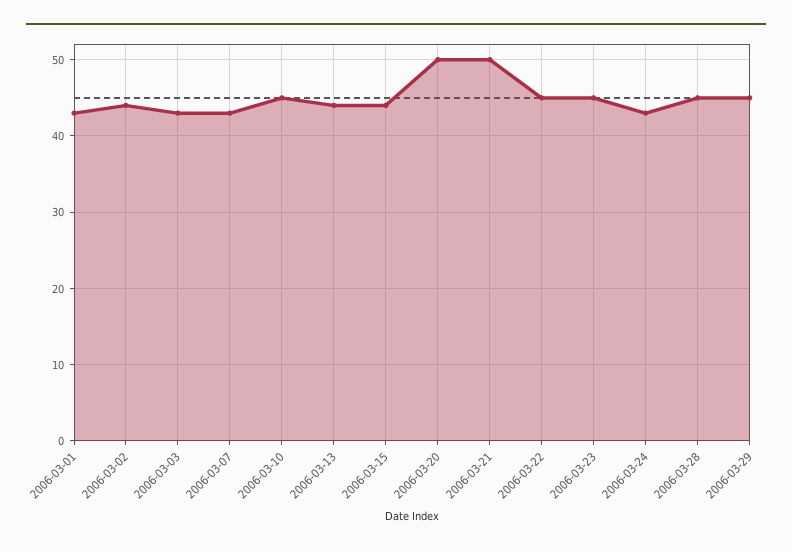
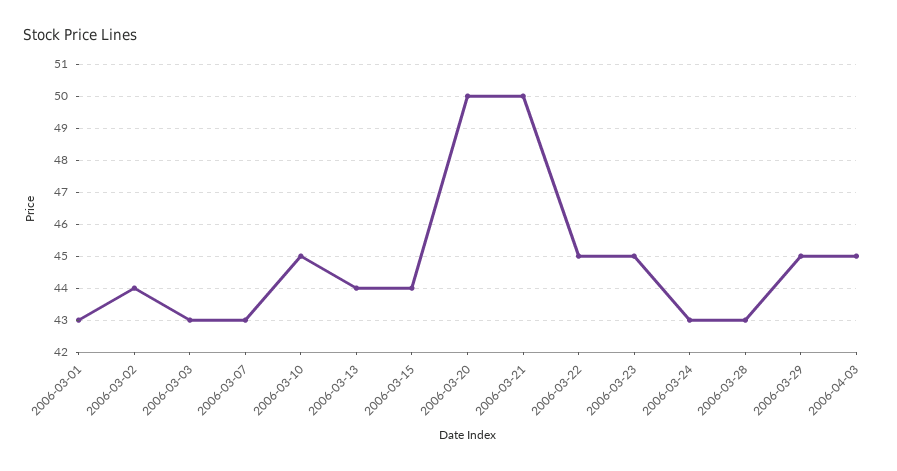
2006-03-28: 45 -> 43
2006-04-03: none -> 45

